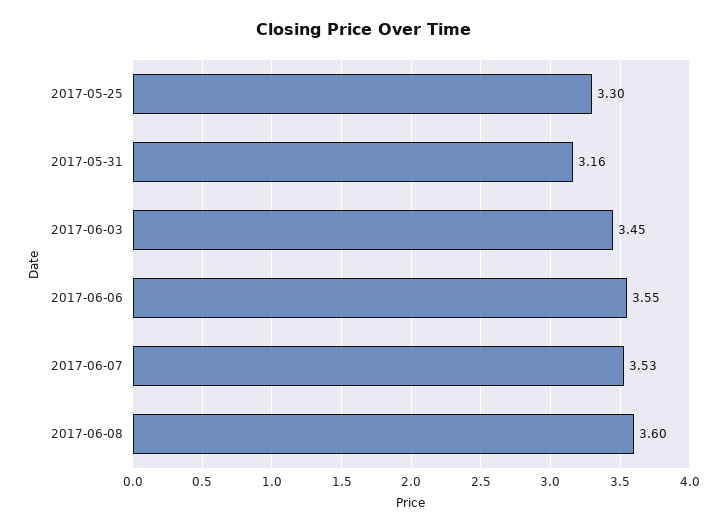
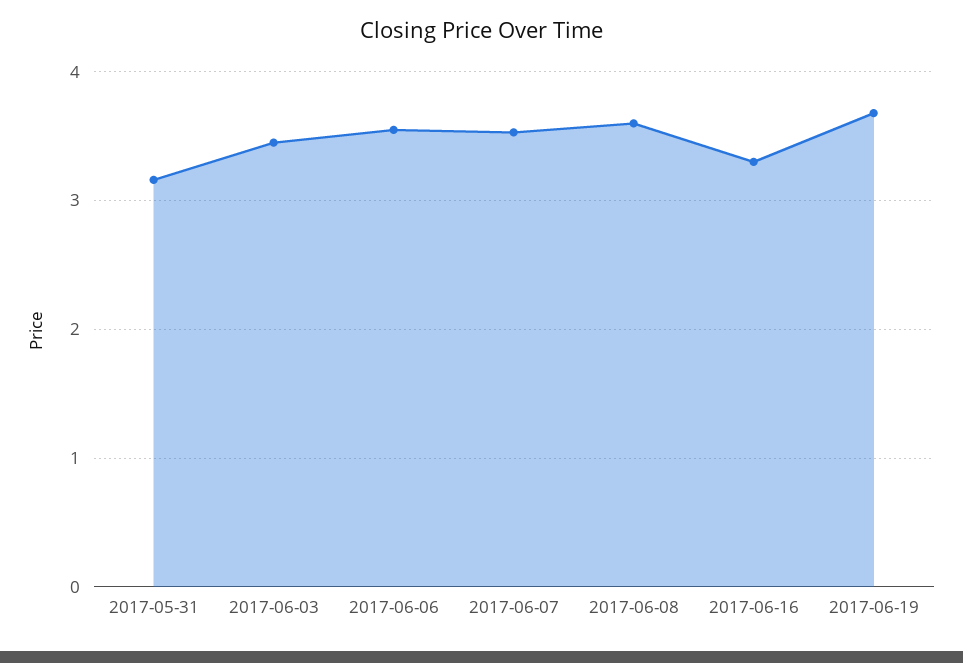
2017-05-25: 3.3 -> none
2017-06-16: none -> 3.3
2017-06-19: none -> 3.7

